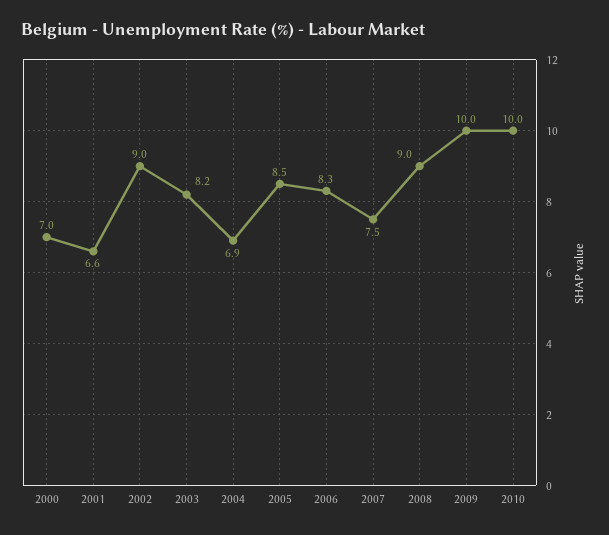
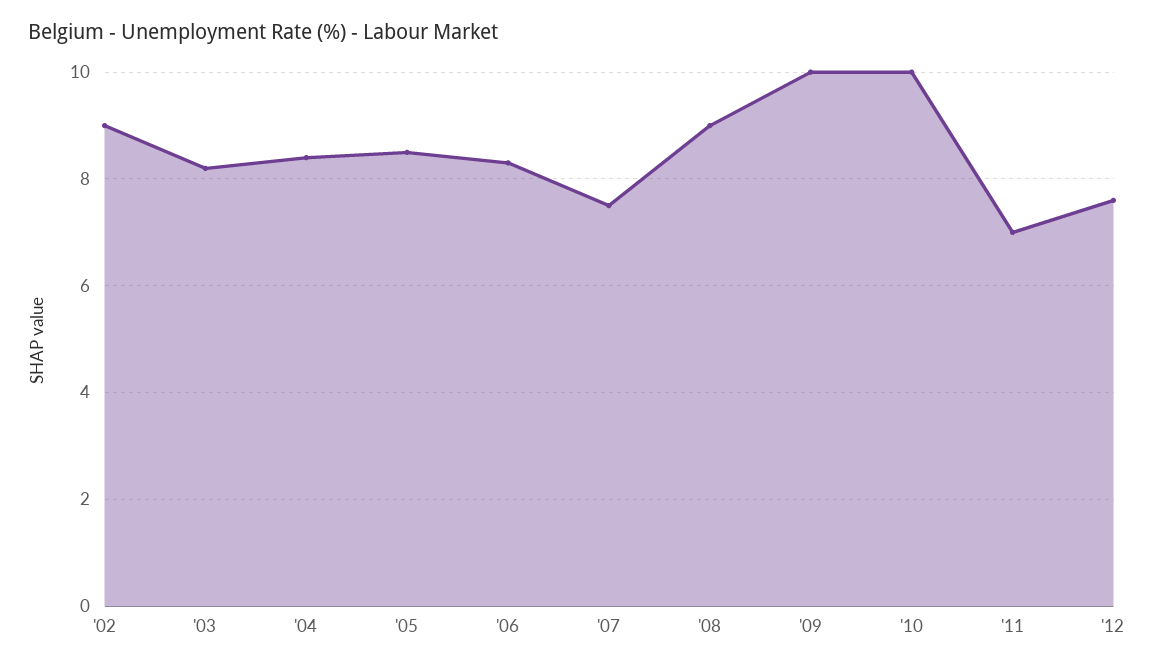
2000: 7 -> none
2001: 6.6 -> none
2004: 6.9 -> 8.5
'11: none -> 7
'12: none -> 7.5

